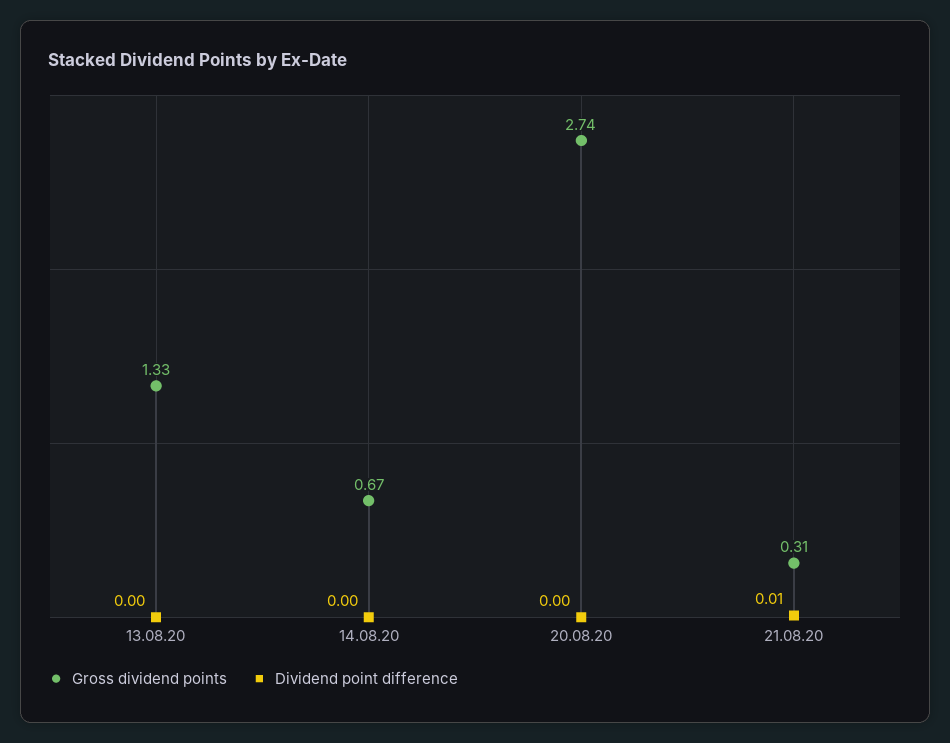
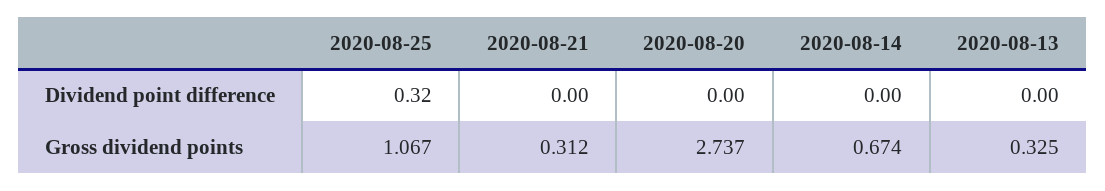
Gross dividend points, 13.08.20: 1.33 -> 0.325
Dividend point difference, 21.08.20: 0.01 -> 0
Dividend point difference, 2020-08-25: none -> 0.32
Gross dividend points, 2020-08-25: none -> 1.067

